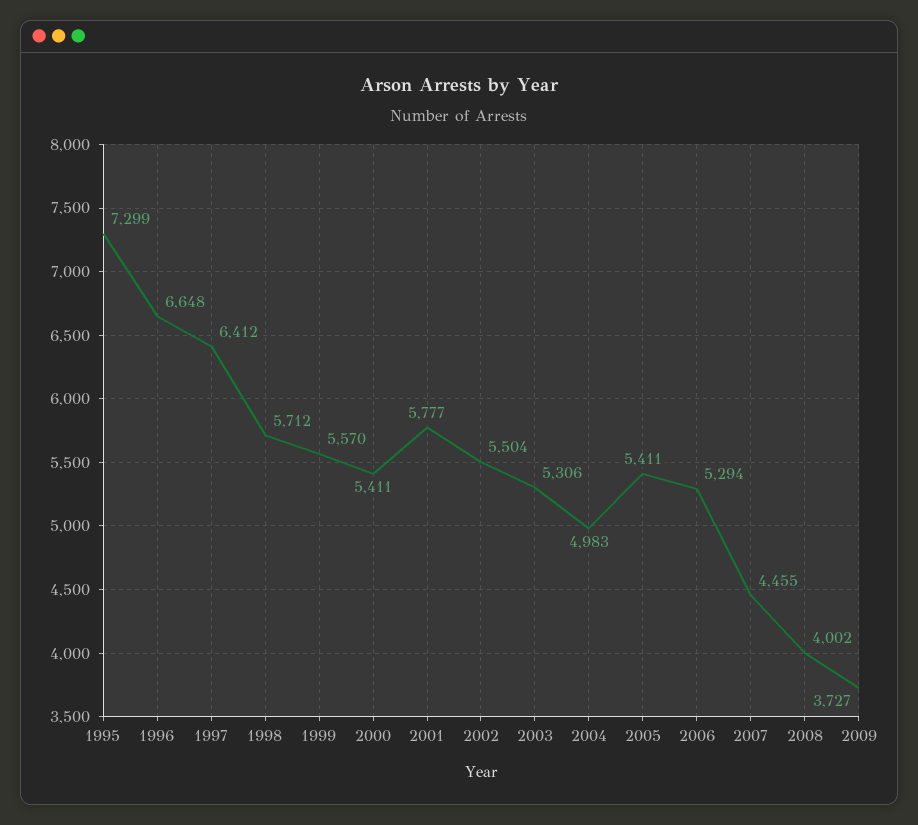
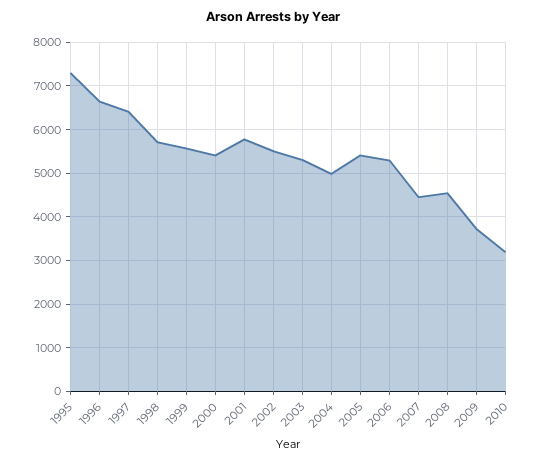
2008: 4002 -> 4600
2010: none -> 3200

